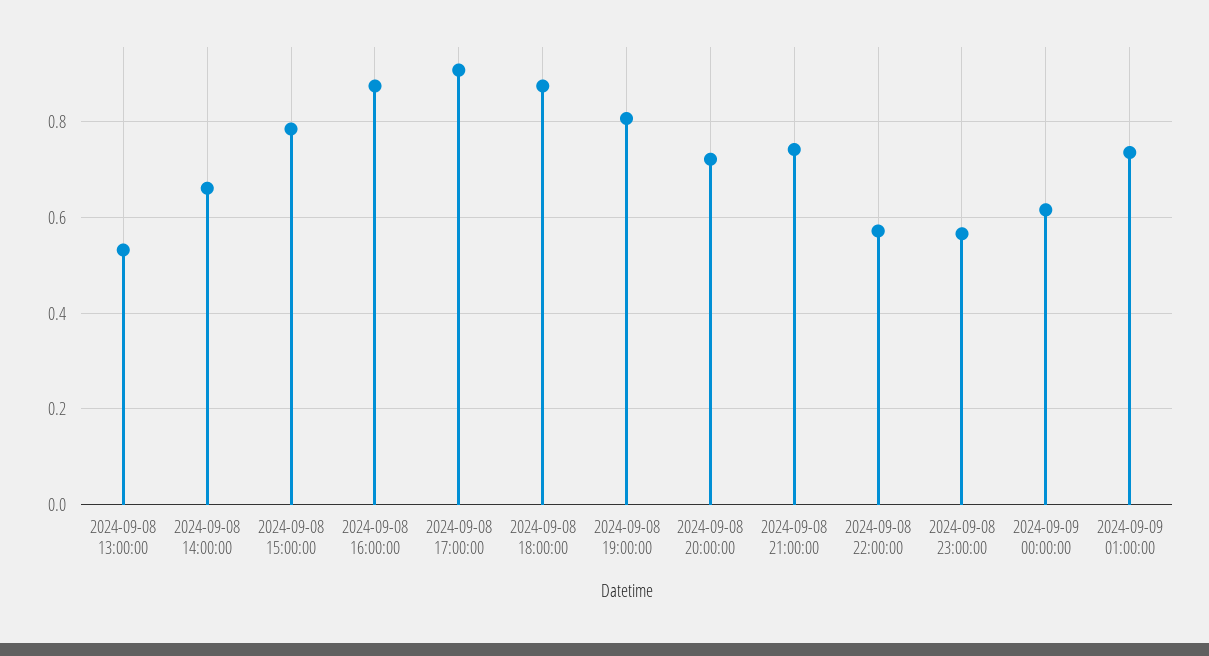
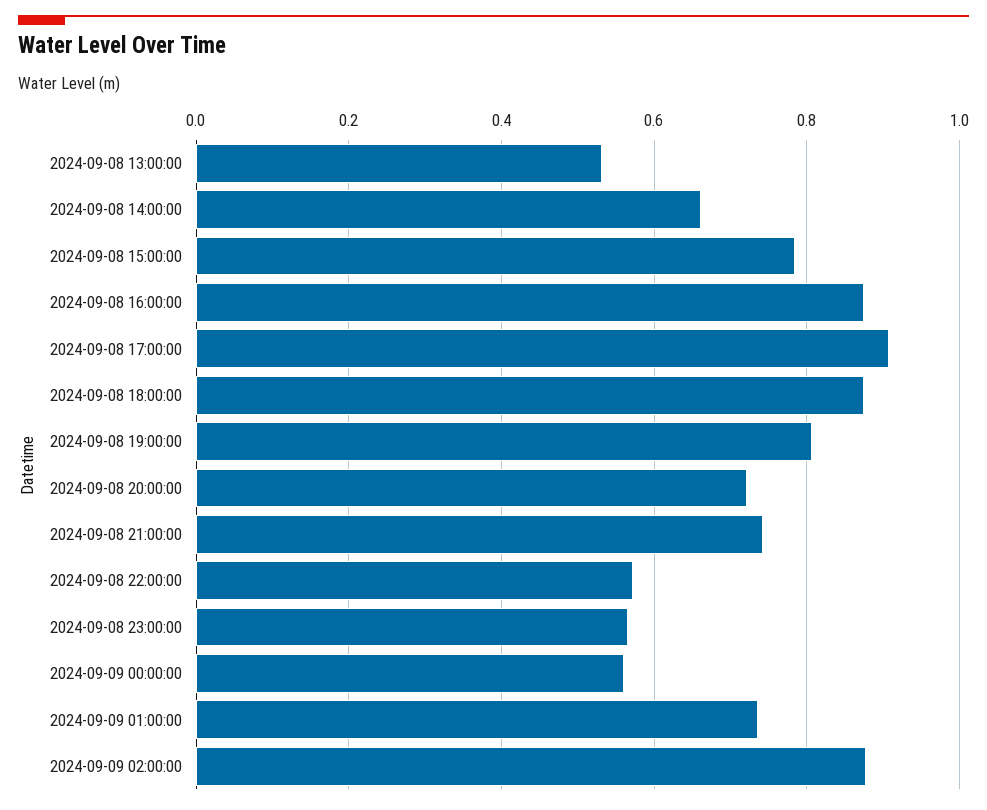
2024-09-09 00:00:00: 0.62 -> 0.56
2024-09-09 02:00:00: none -> 0.88

